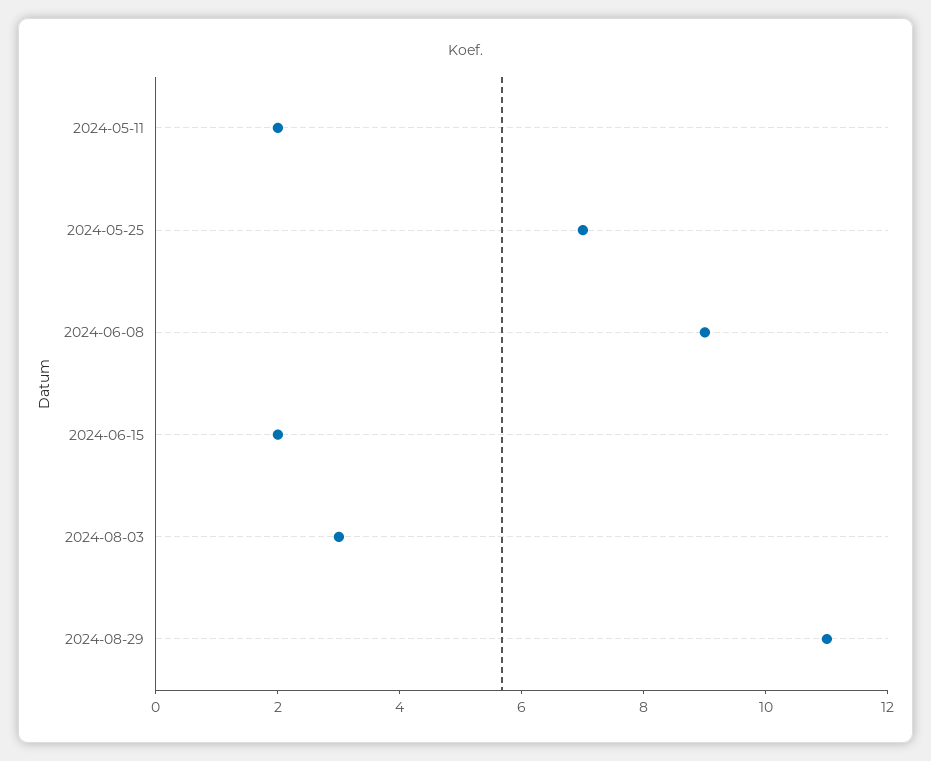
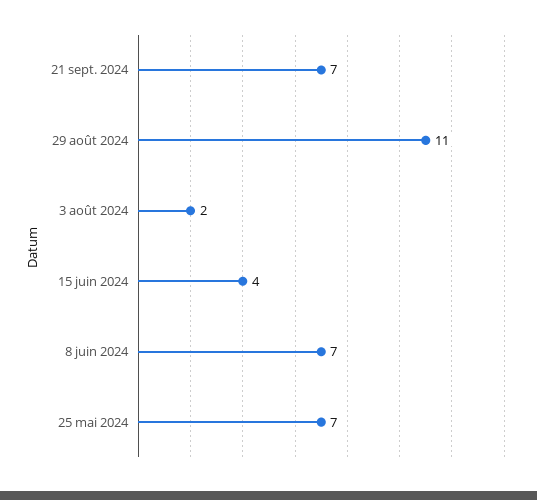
2024-05-11: 2 -> none
2024-06-08: 9 -> 7
2024-06-15: 2 -> 4
2024-08-03: 3 -> 2
21 sept. 2024: none -> 7

